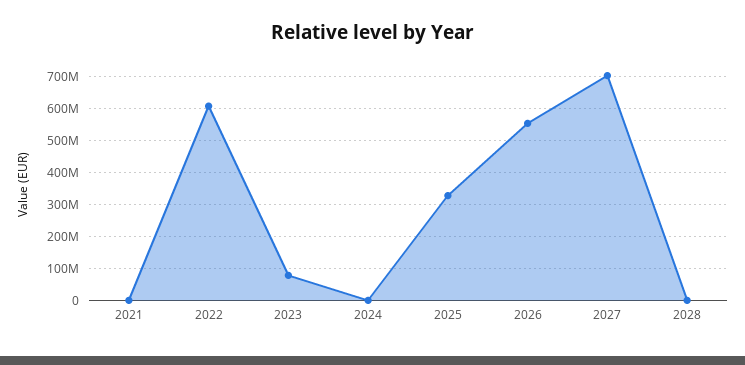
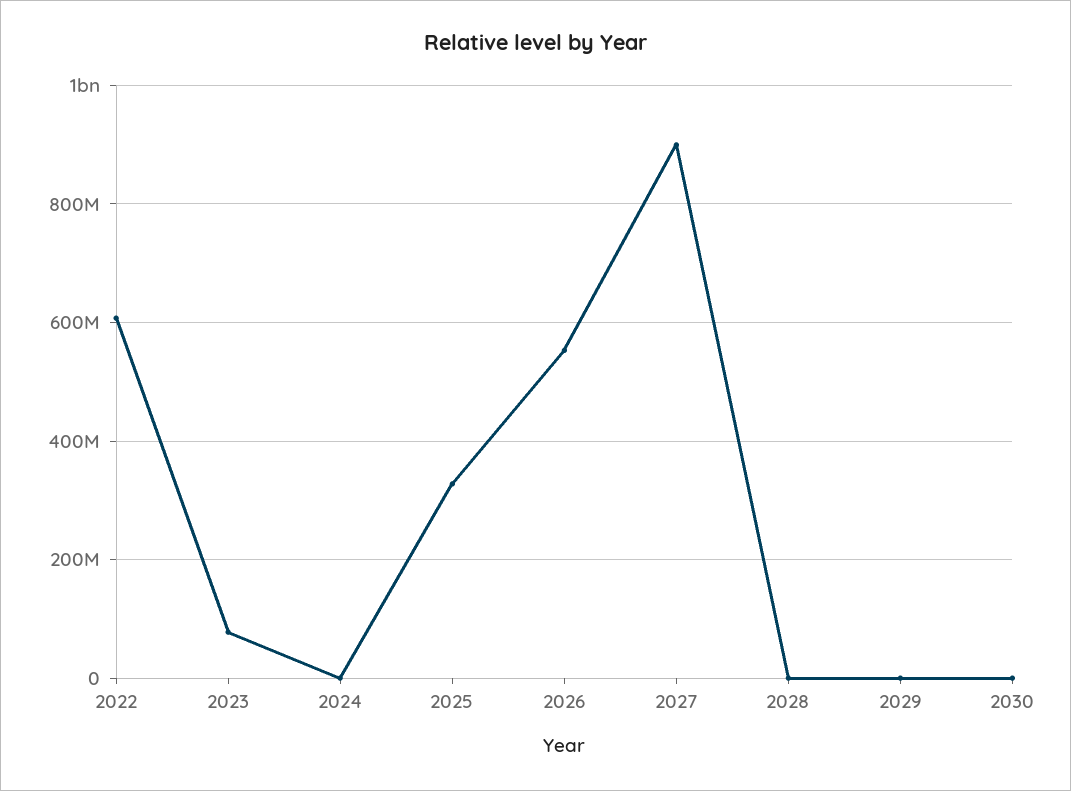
2021: 0 -> none
2027: 700000000 -> 900000000
2029: none -> 0
2030: none -> 0

